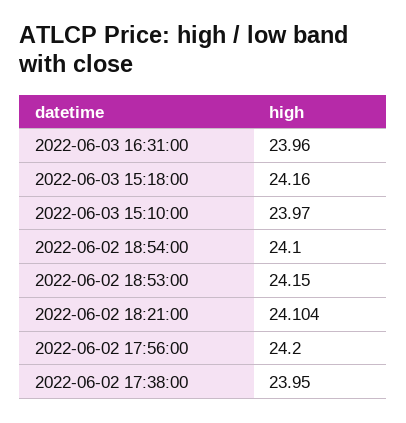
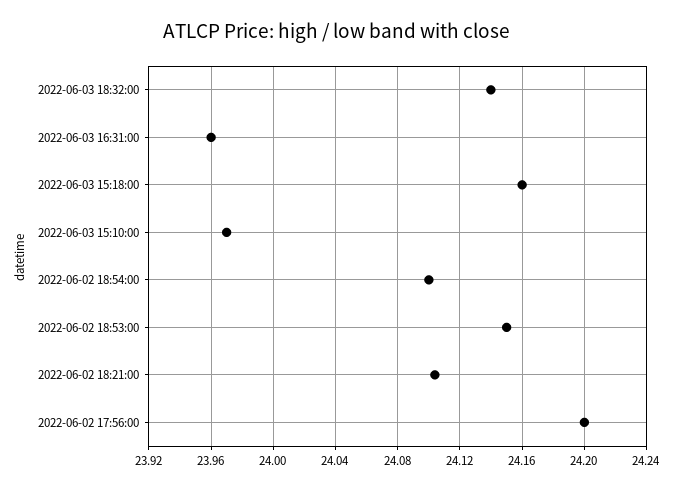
2022-06-02 17:38:00: 23.95 -> none
2022-06-03 18:32:00: none -> 24.14

